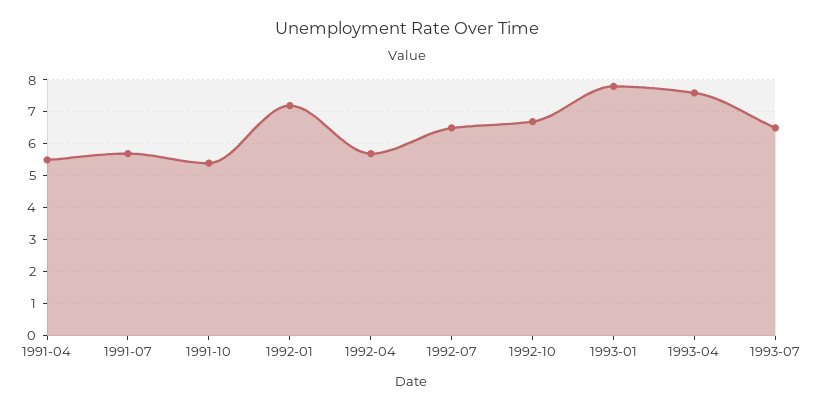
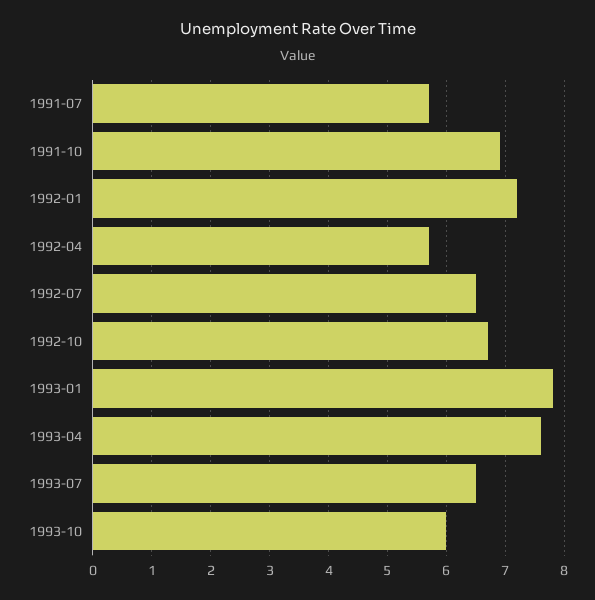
1991-04: 5.5 -> none
1991-10: 5.5 -> 7
1993-10: none -> 6

